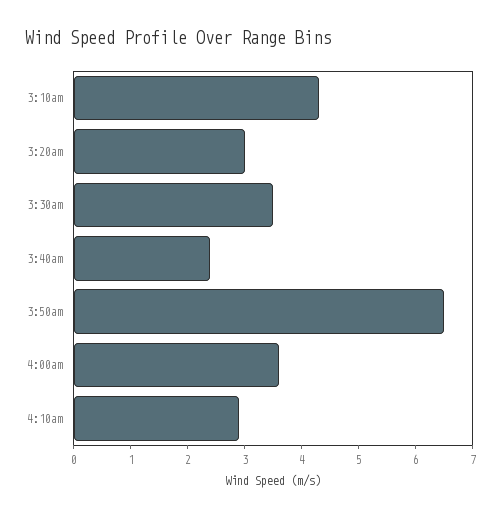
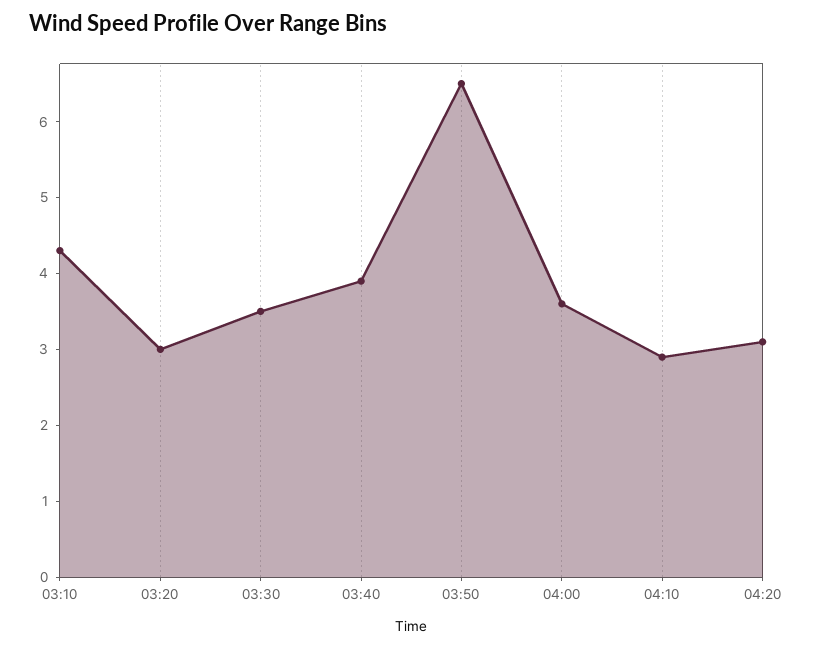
3:40am: 2.5 -> 4
04:20: none -> 3

